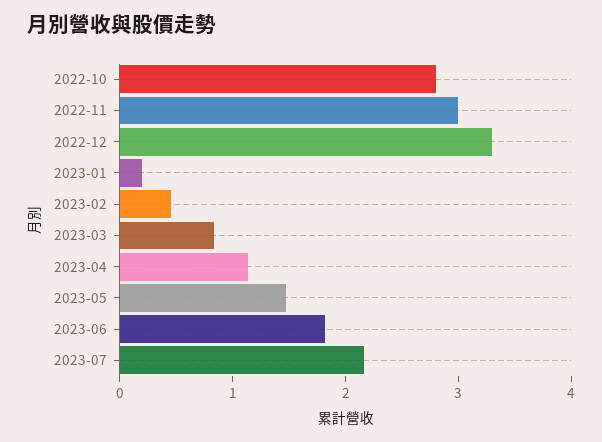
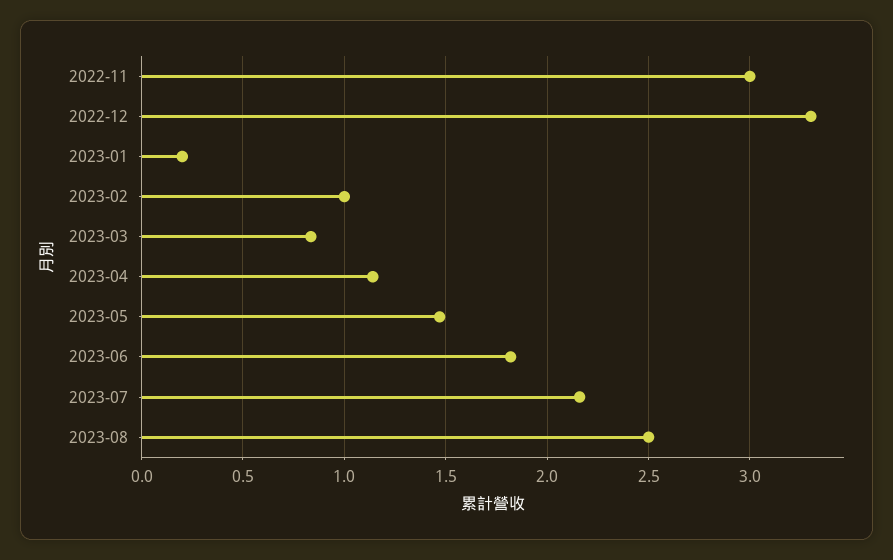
2022-10: 2.8 -> none
2023-02: 0.4 -> 1
2023-08: none -> 2.5

